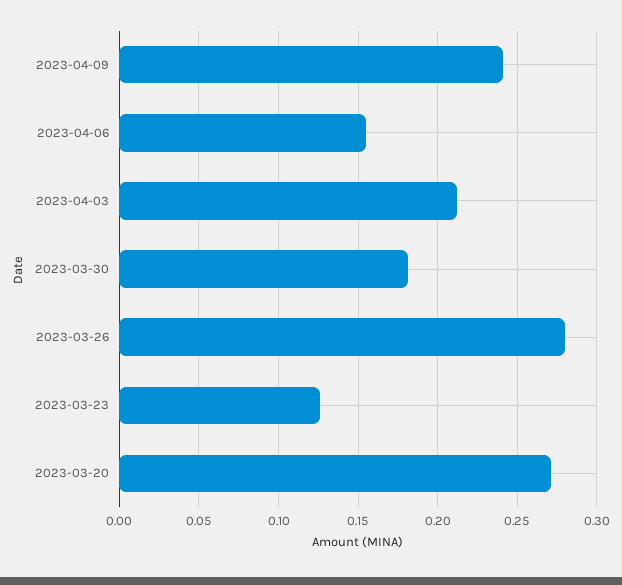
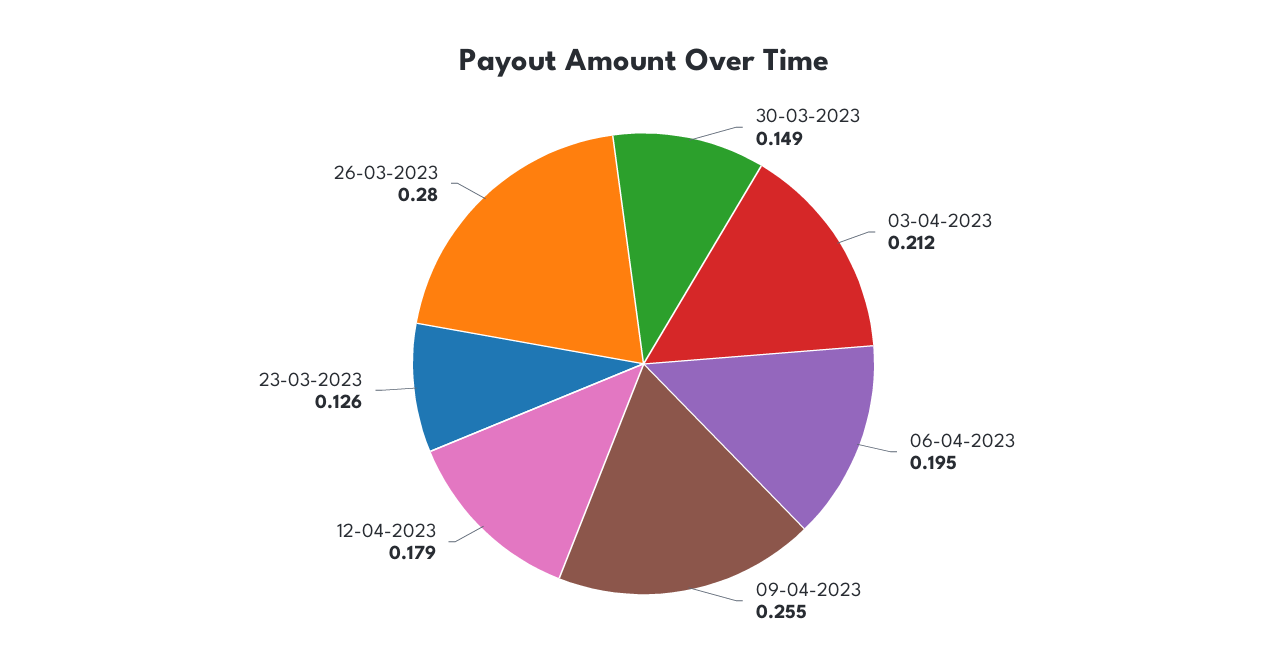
2023-04-09: 0.24 -> 0.255
2023-04-06: 0.155 -> 0.195
2023-03-30: 0.18 -> 0.149
2023-03-20: 0.27 -> none
12-04-2023: none -> 0.179

